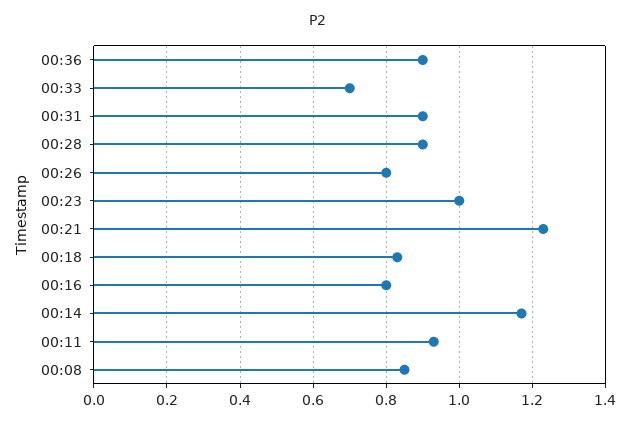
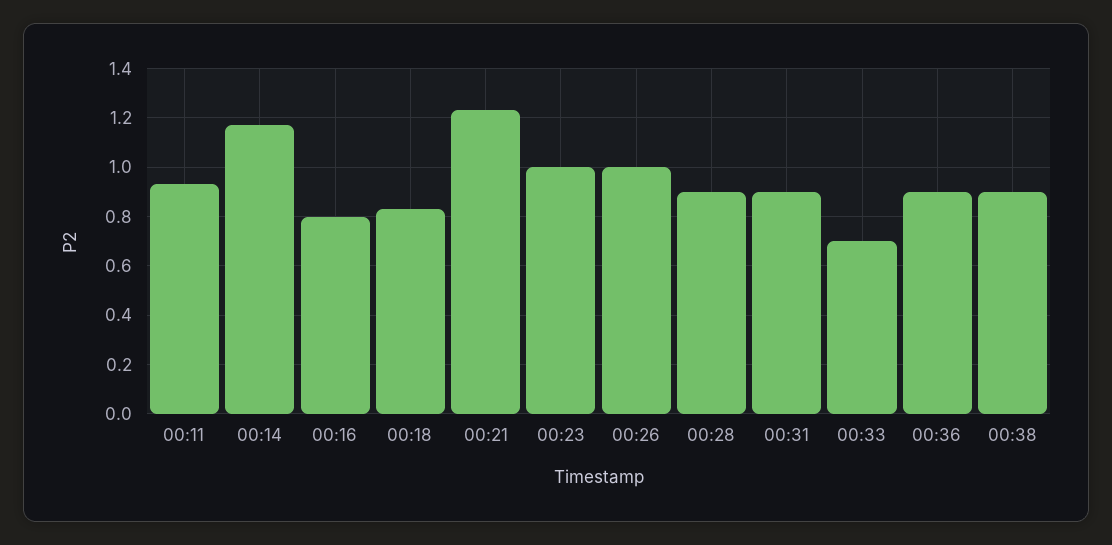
00:26: 0.8 -> 1
00:08: 0.85 -> none
00:38: none -> 0.9

